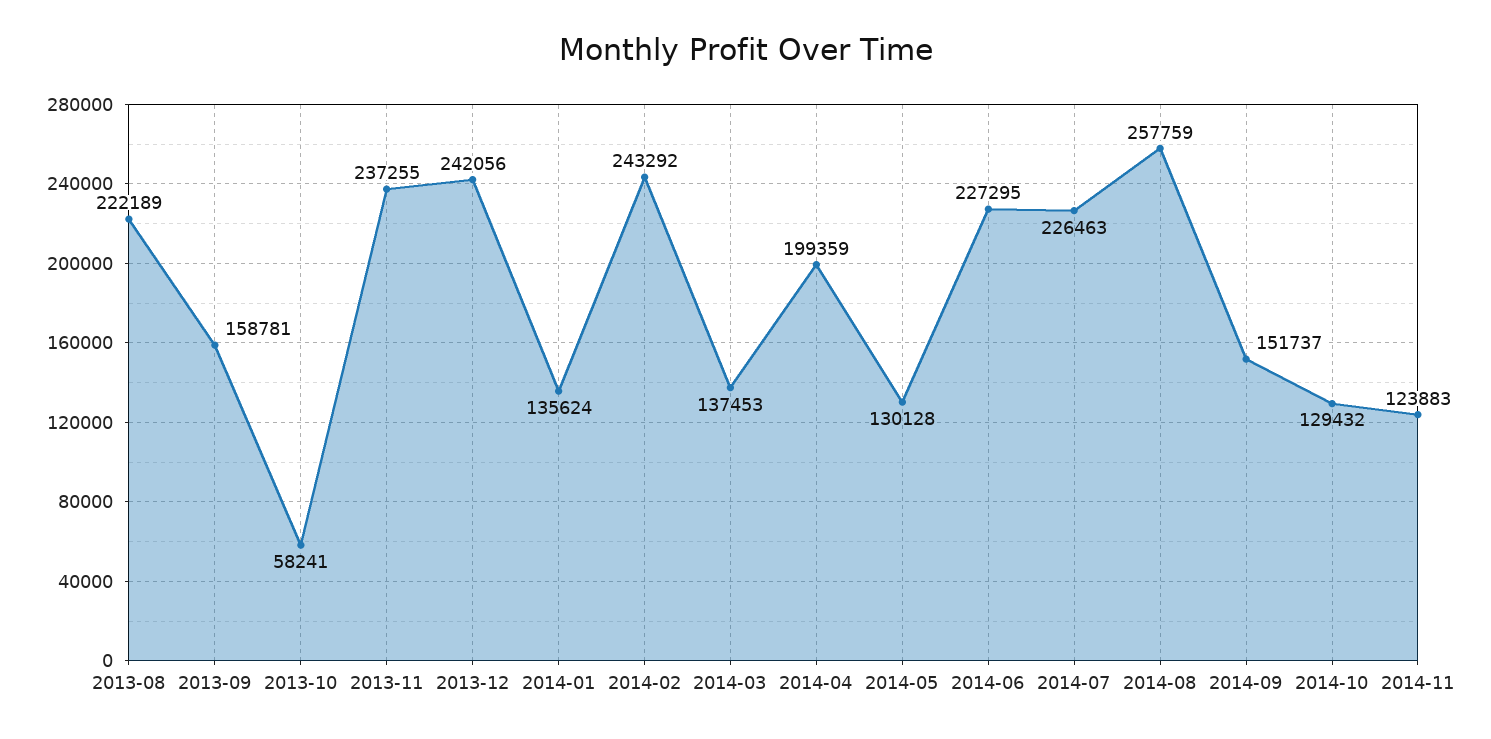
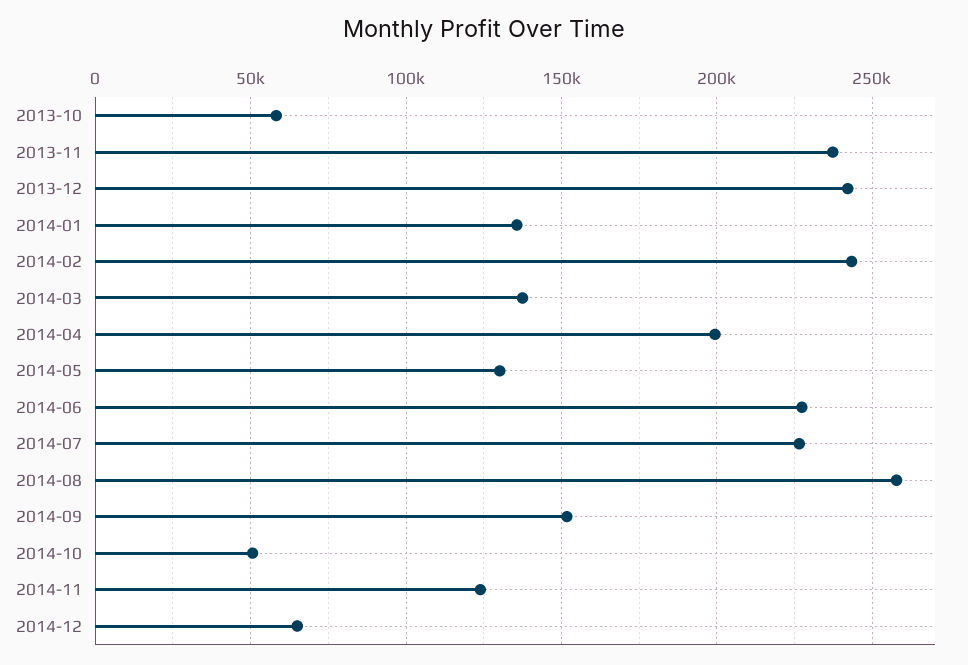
2013-08: 222189 -> none
2013-09: 158781 -> none
2014-10: 129432 -> 50000
2014-12: none -> 65000

